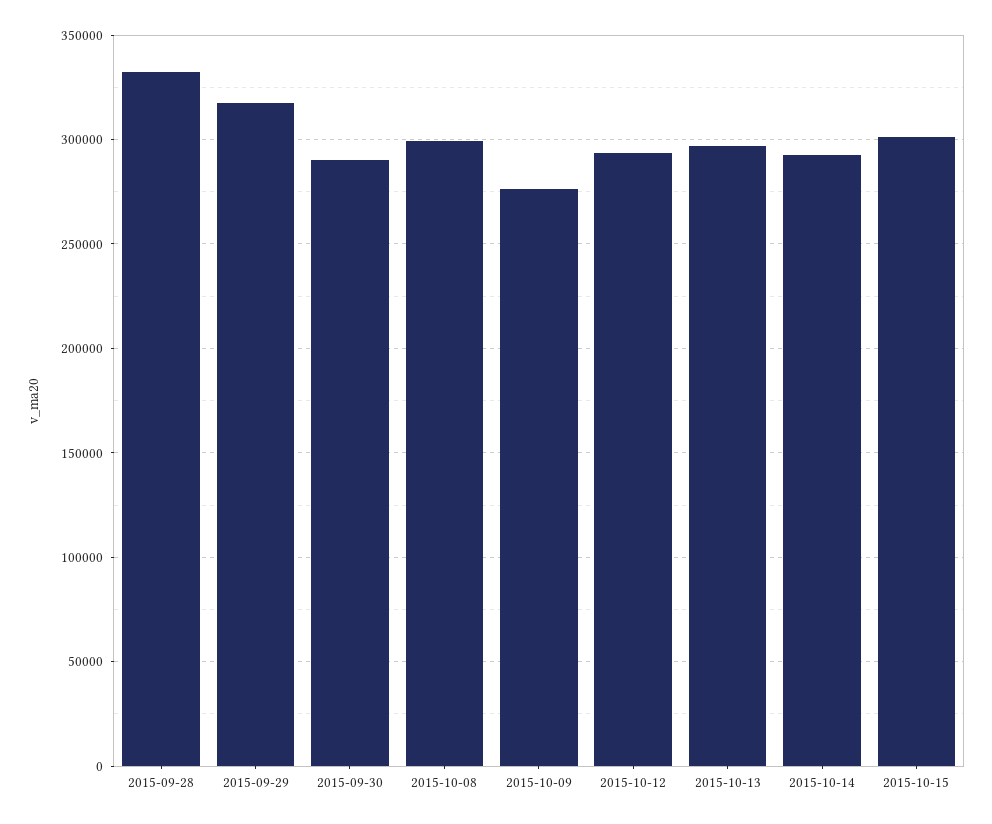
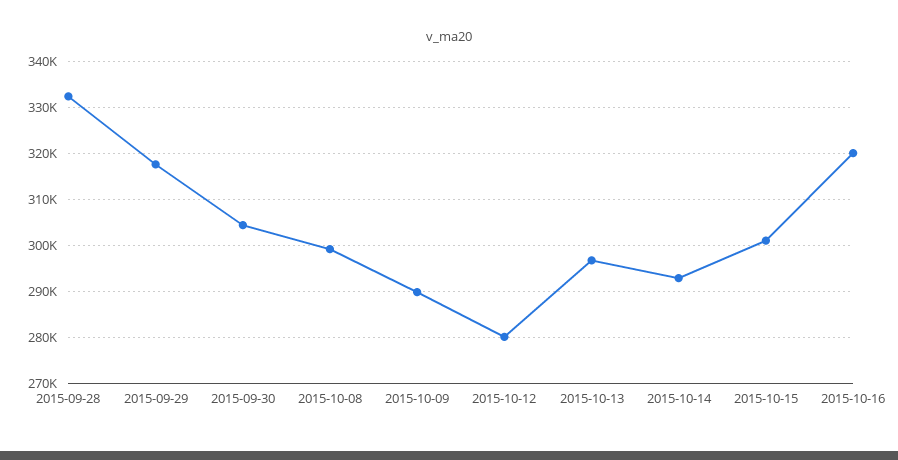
2015-09-30: 290000 -> 304000
2015-10-09: 275000 -> 290000
2015-10-12: 295000 -> 280000
2015-10-16: none -> 320000

